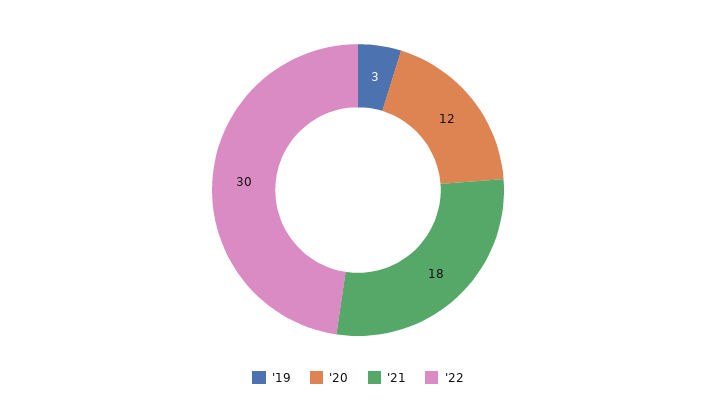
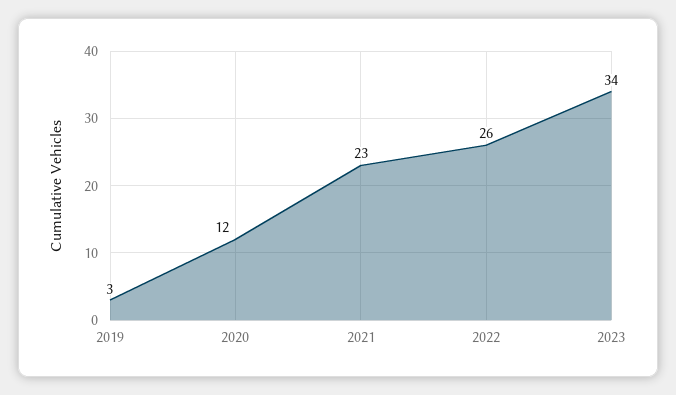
'21: 18 -> 23
'22: 30 -> 26
2023: none -> 34

